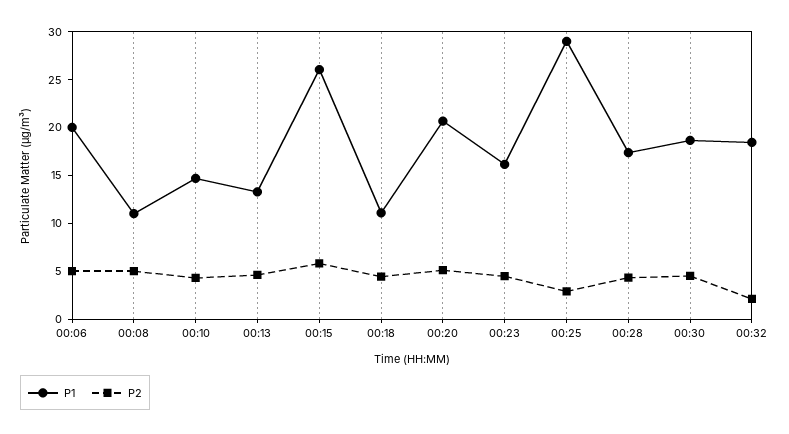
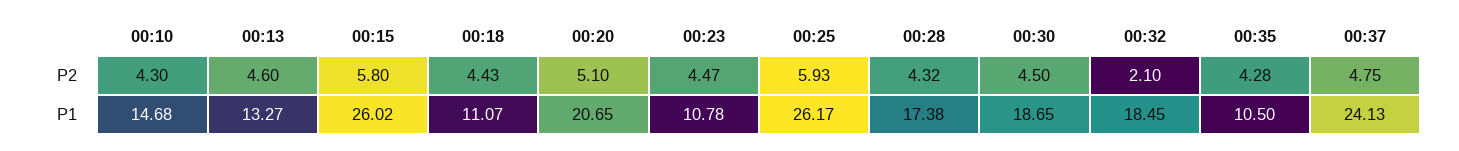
P1, 00:06: 20 -> none
P2, 00:06: 5 -> none
P1, 00:08: 11 -> none
P2, 00:08: 5 -> none
P1, 00:23: 16 -> 10.78
P1, 00:25: 29 -> 26.17
P2, 00:25: 3 -> 5.93
P2, 00:35: none -> 4.28
P2, 00:37: none -> 4.75
P1, 00:35: none -> 10.5
P1, 00:37: none -> 24.13

